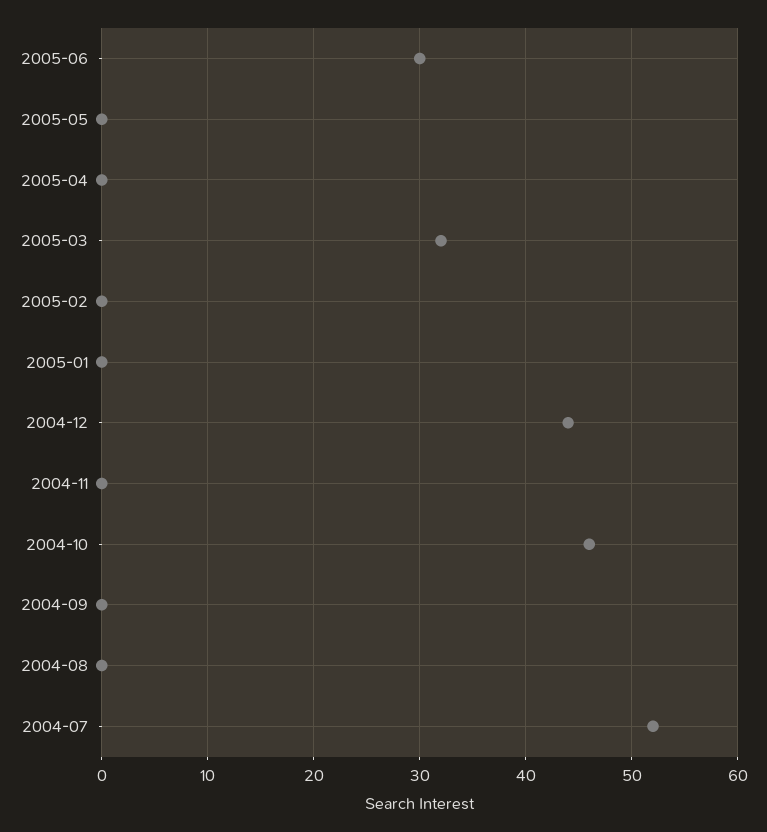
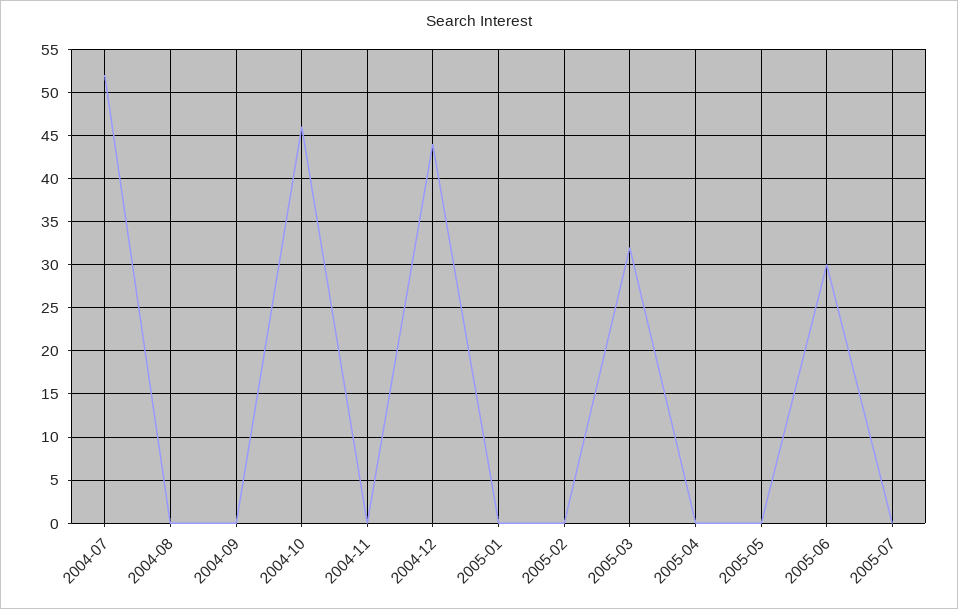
2005-07: none -> 0

